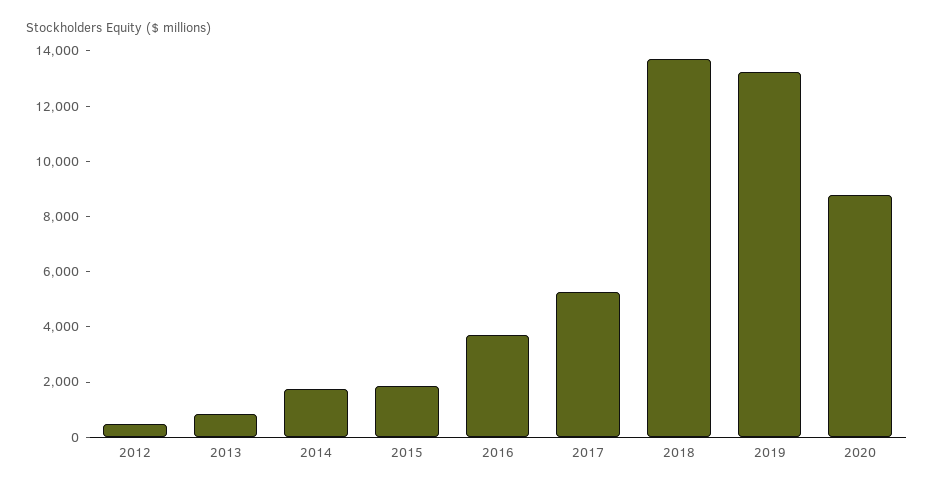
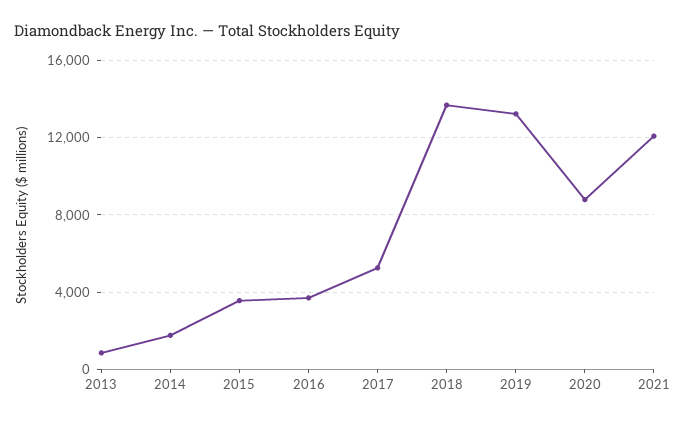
2012: 500 -> none
2015: 2000 -> 3500
2021: none -> 12000

